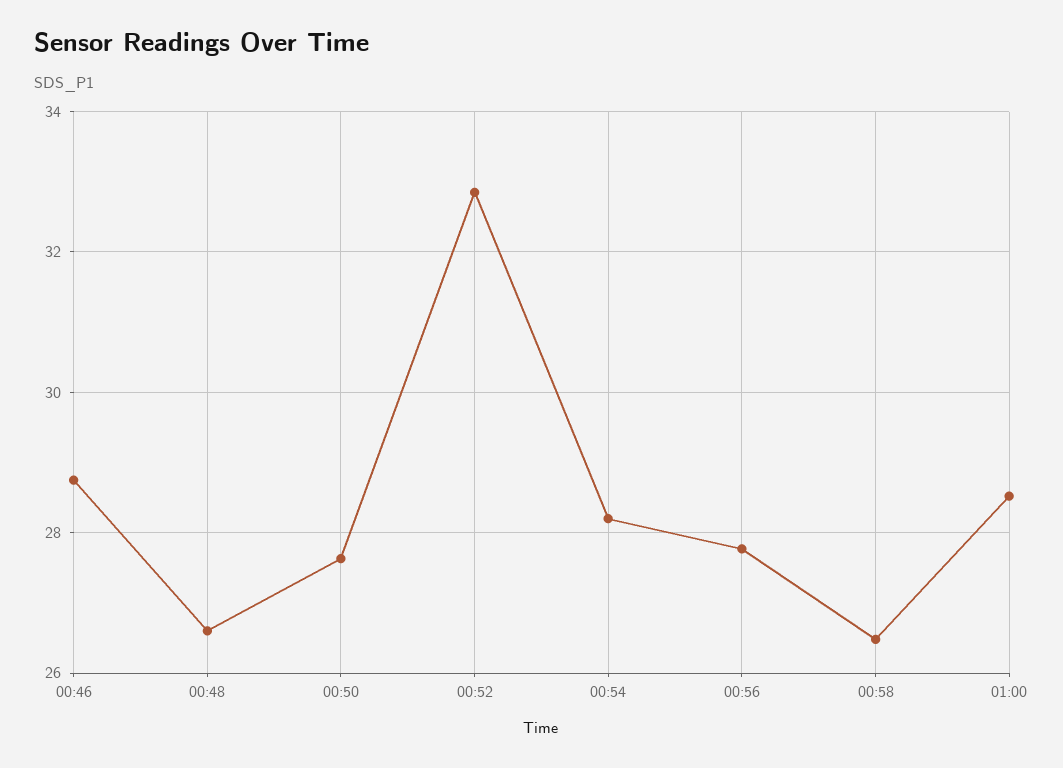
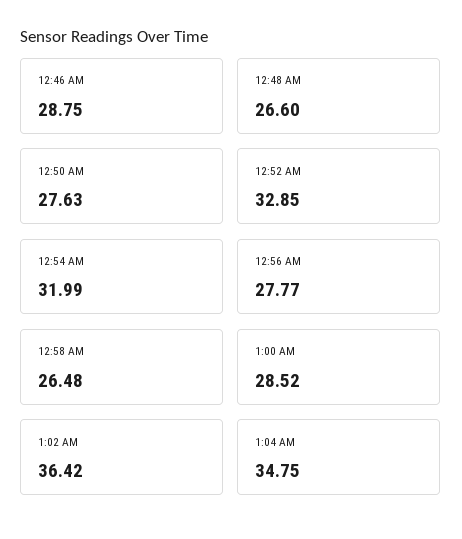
00:54: 28.2 -> 31.99
1:02 AM: none -> 36.42
1:04 AM: none -> 34.75

